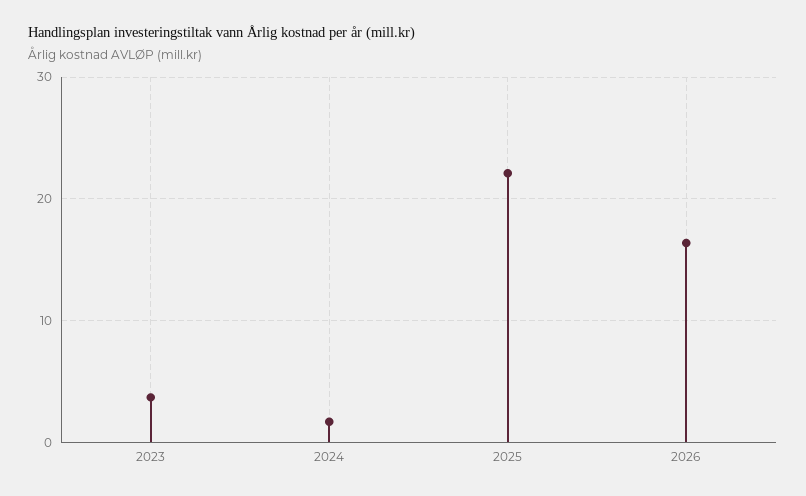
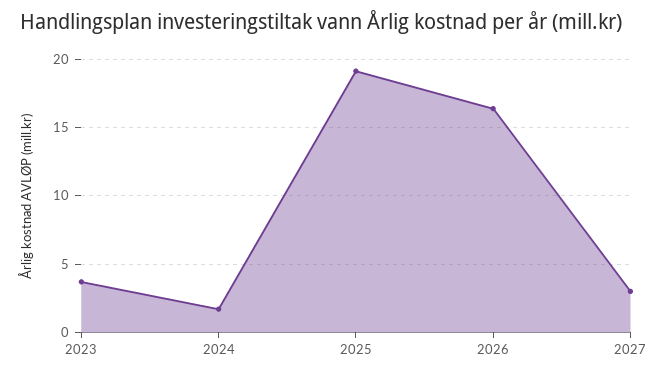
2025: 22 -> 19
2027: none -> 3

